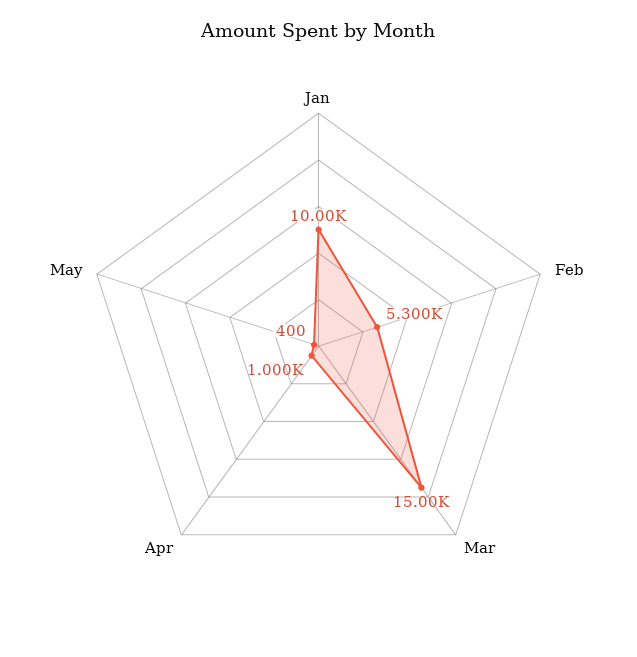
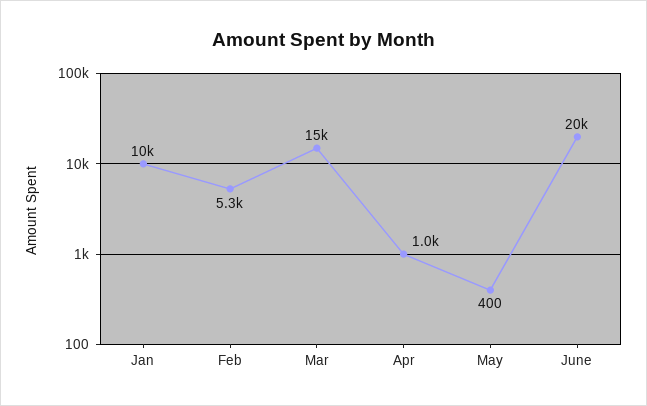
June: none -> 20000

